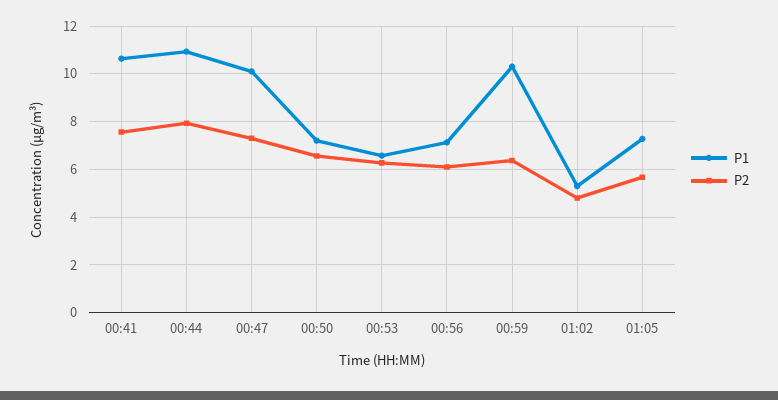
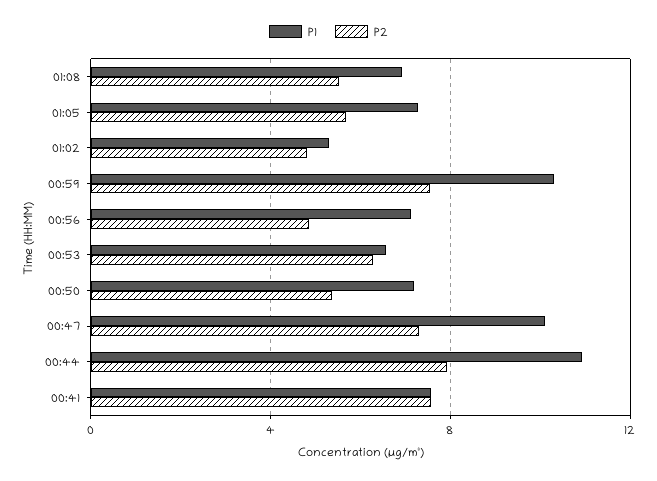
P1, 00:41: 10.5 -> 7.5
P2, 00:50: 6.5 -> 5.5
P2, 00:56: 6 -> 5
P2, 00:59: 6.5 -> 7.5
P1, 01:08: none -> 7
P2, 01:08: none -> 5.5

